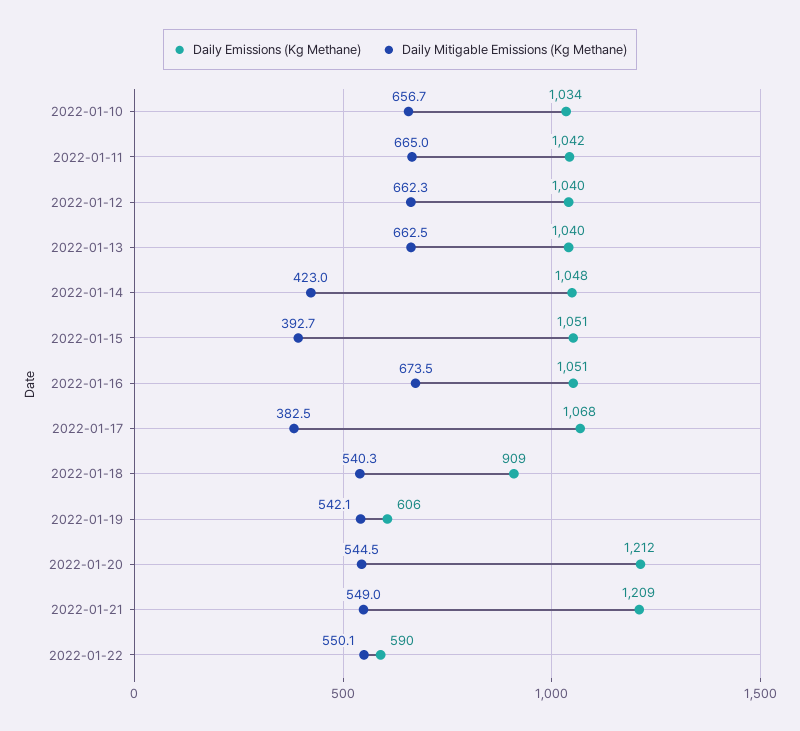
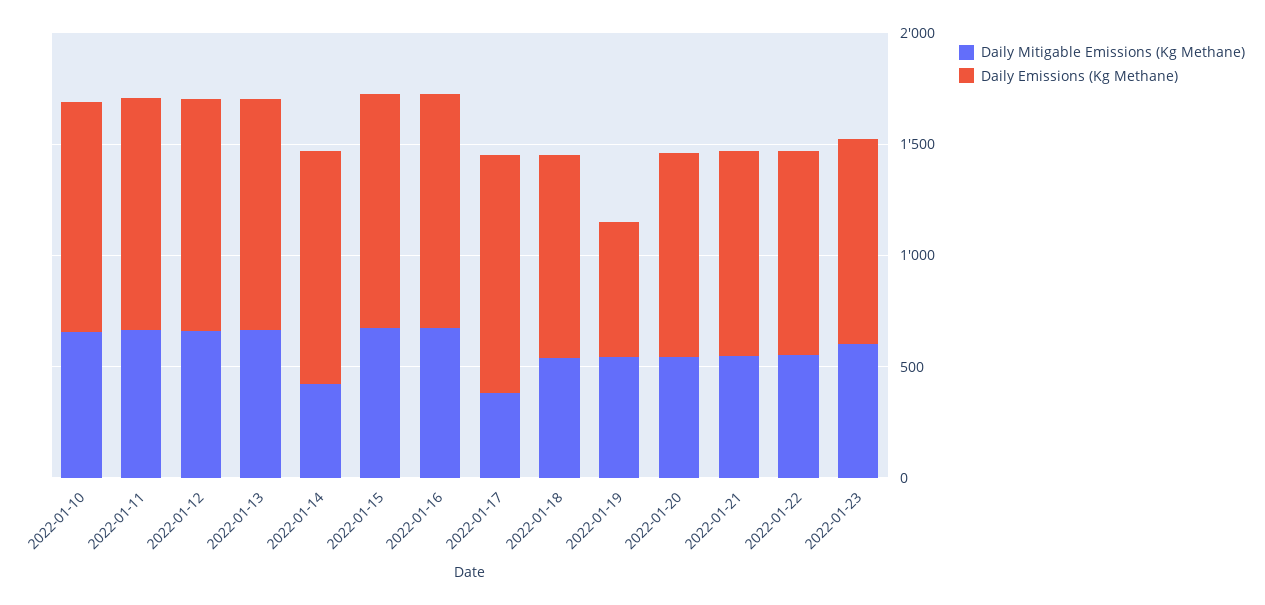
Daily Mitigable Emissions (Kg Methane), 2022-01-15: 392.7 -> 700
Daily Emissions (Kg Methane), 2022-01-20: 1212 -> 900
Daily Emissions (Kg Methane), 2022-01-21: 1209 -> 900
Daily Emissions (Kg Methane), 2022-01-22: 590 -> 900
Daily Mitigable Emissions (Kg Methane), 2022-01-23: none -> 600
Daily Emissions (Kg Methane), 2022-01-23: none -> 900

